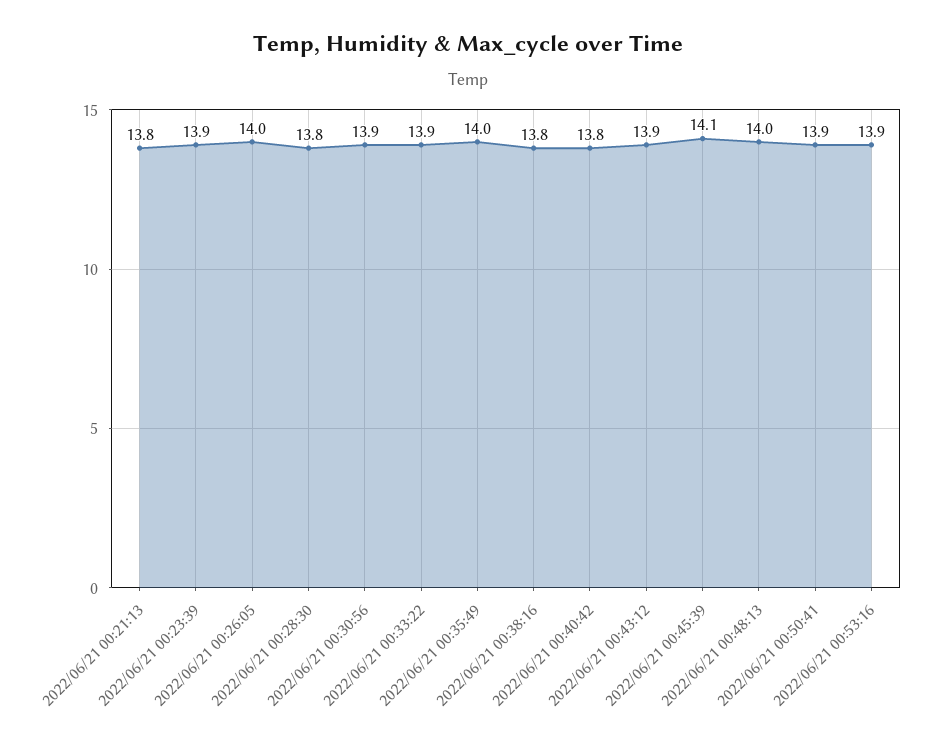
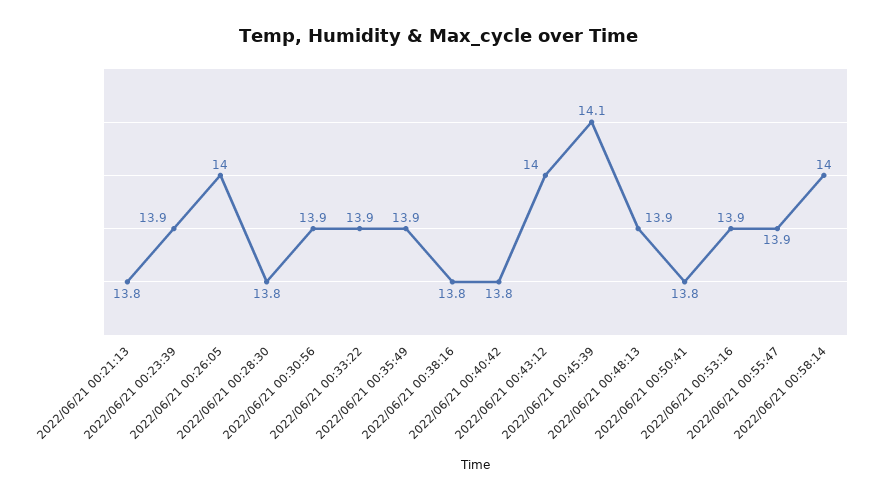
2022/06/21 00:35:49: 14 -> 13.9
2022/06/21 00:43:12: 13.9 -> 14
2022/06/21 00:48:13: 14 -> 13.9
2022/06/21 00:50:41: 13.9 -> 13.8
2022/06/21 00:55:47: none -> 13.9
2022/06/21 00:58:14: none -> 14

